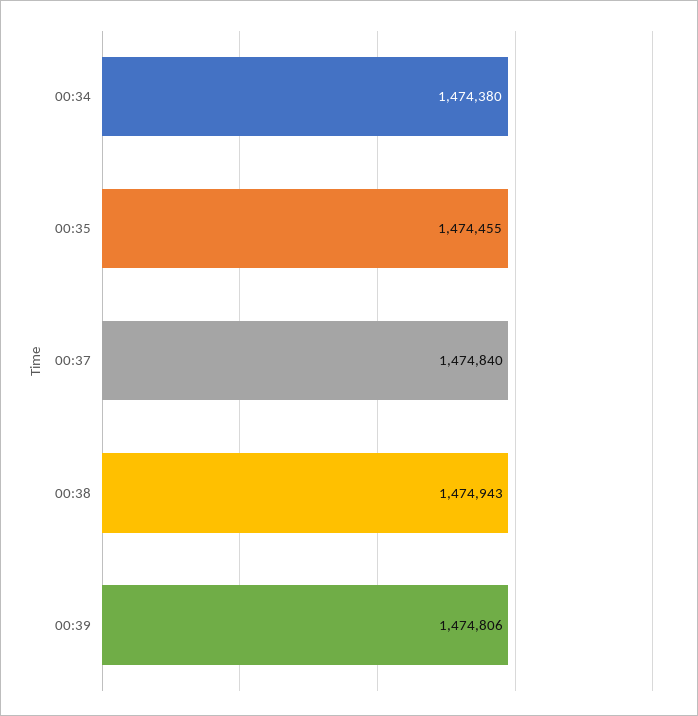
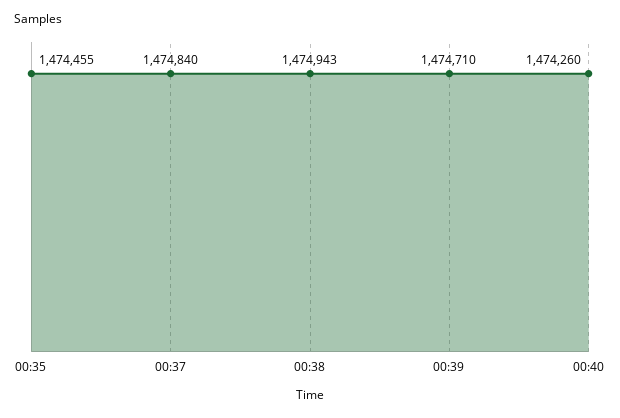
00:34: 1474380 -> none
00:39: 1474806 -> 1474710
00:40: none -> 1474260

